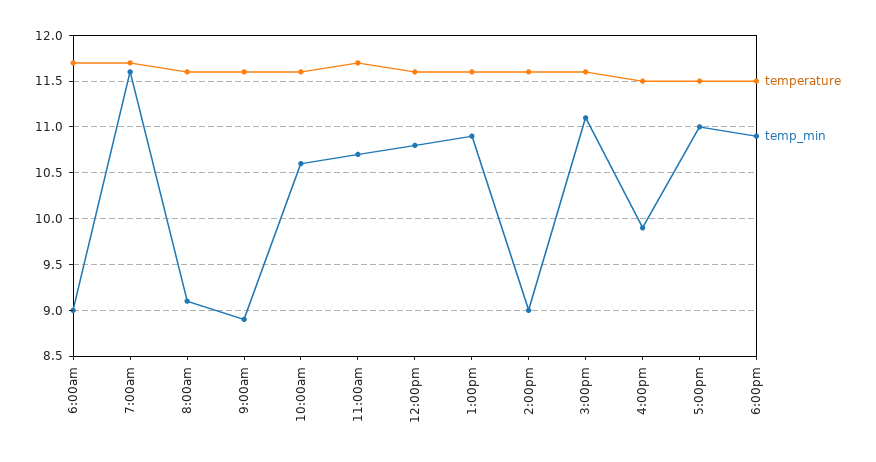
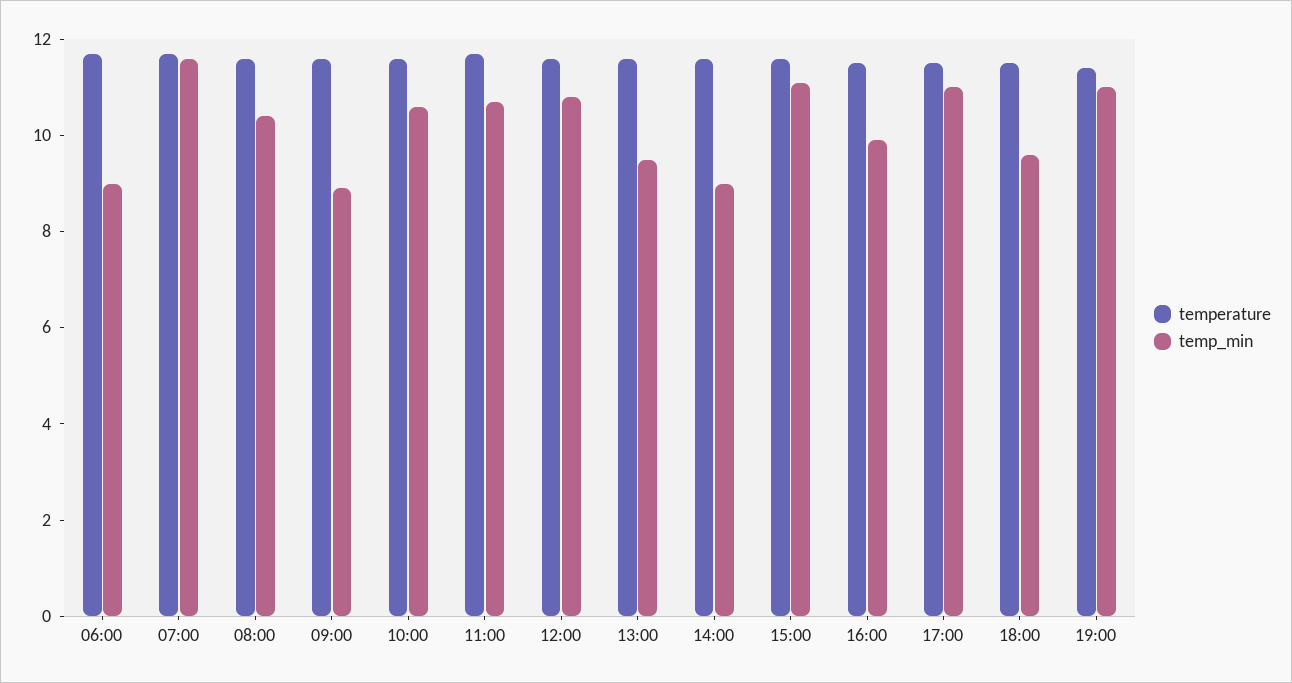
temp_min, 8:00am: 9.1 -> 10.5
temp_min, 1:00pm: 10.9 -> 9.5
temp_min, 6:00pm: 10.9 -> 9.5
temperature, 19:00: none -> 11.5
temp_min, 19:00: none -> 11

